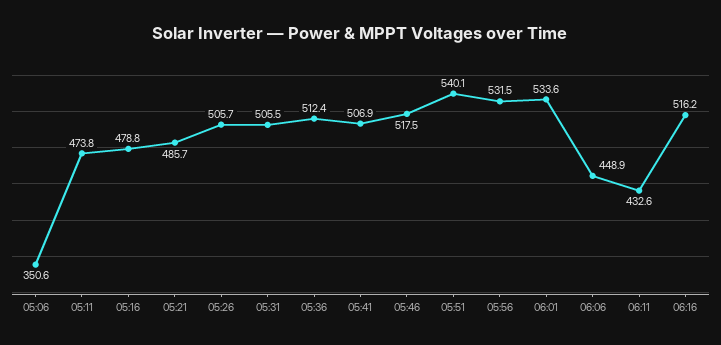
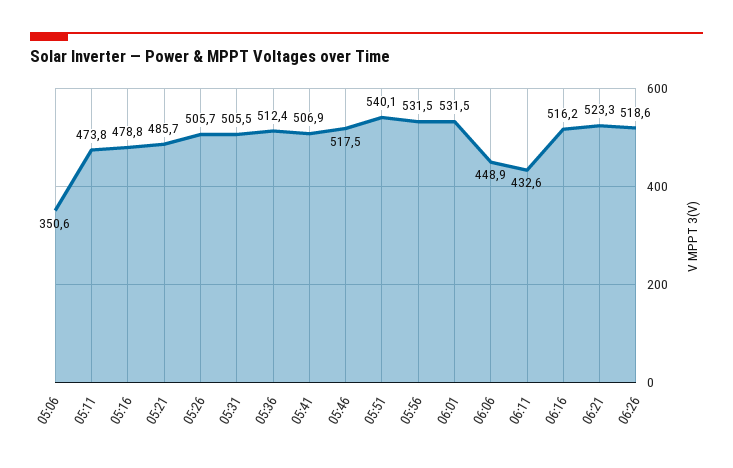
06:01: 533.6 -> 531.5
06:21: none -> 523.3
06:26: none -> 518.6

